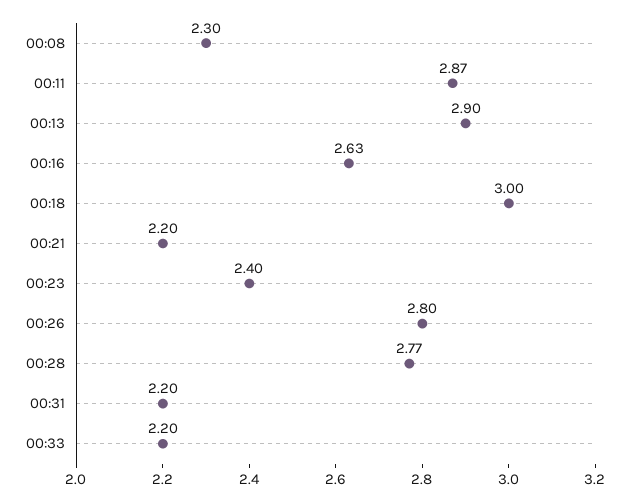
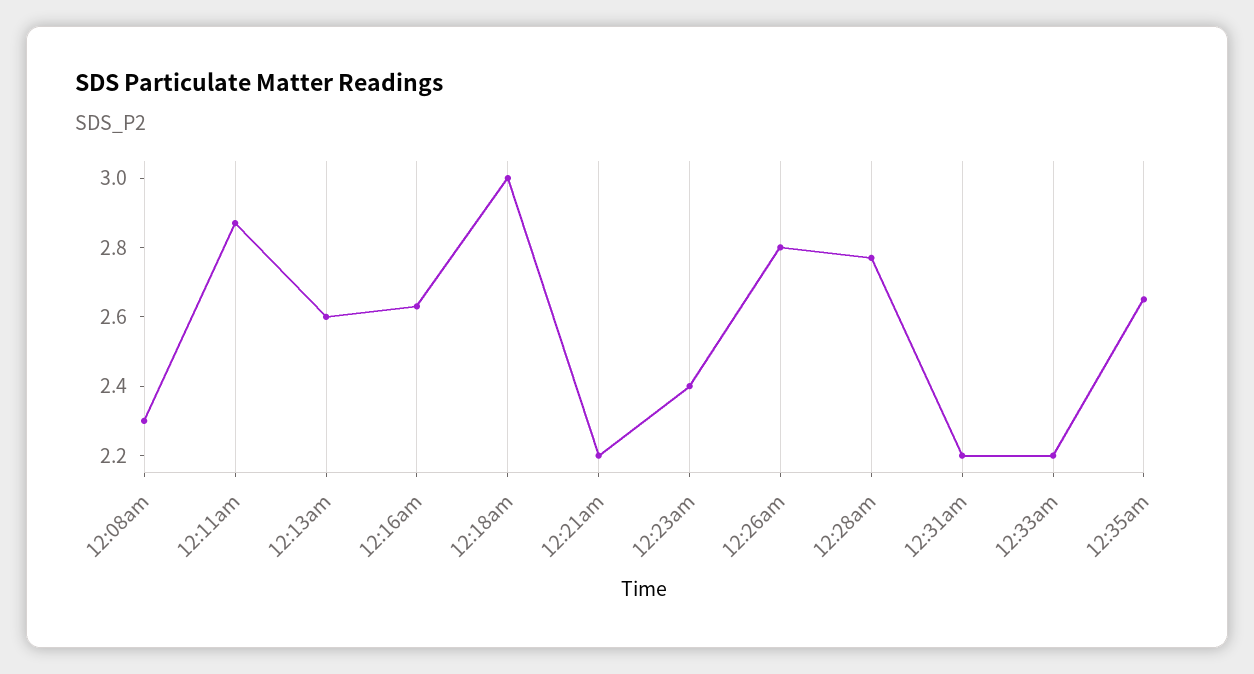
00:13: 2.9 -> 2.6
12:35am: none -> 2.65

